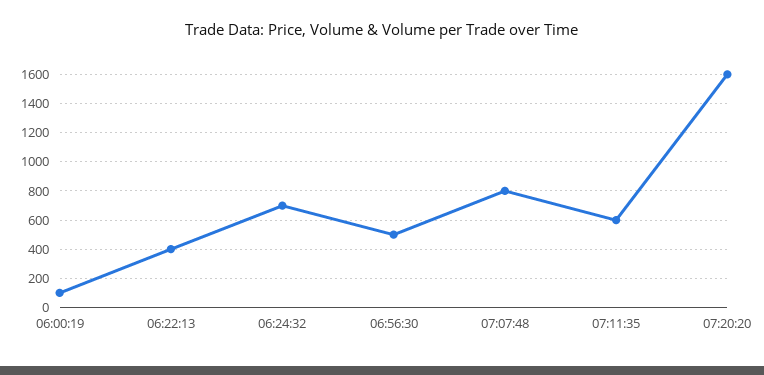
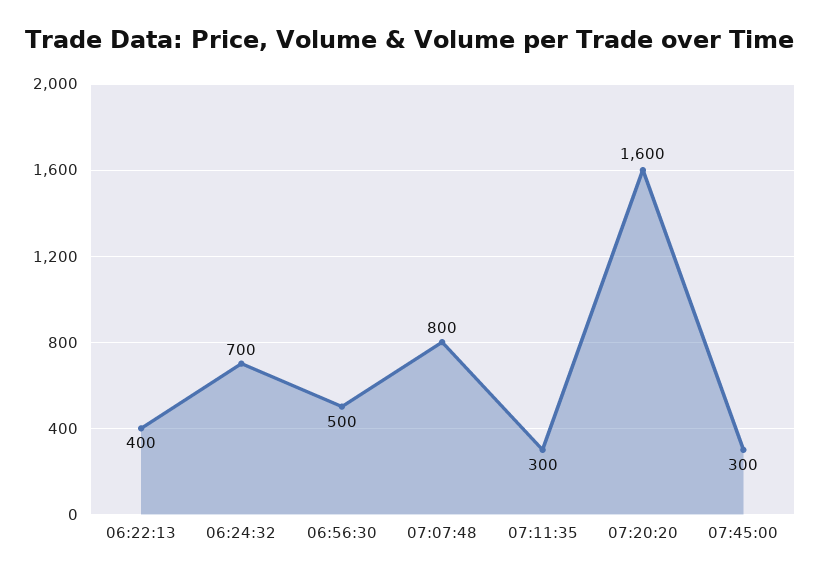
06:00:19: 100 -> none
07:11:35: 600 -> 300
07:45:00: none -> 300

